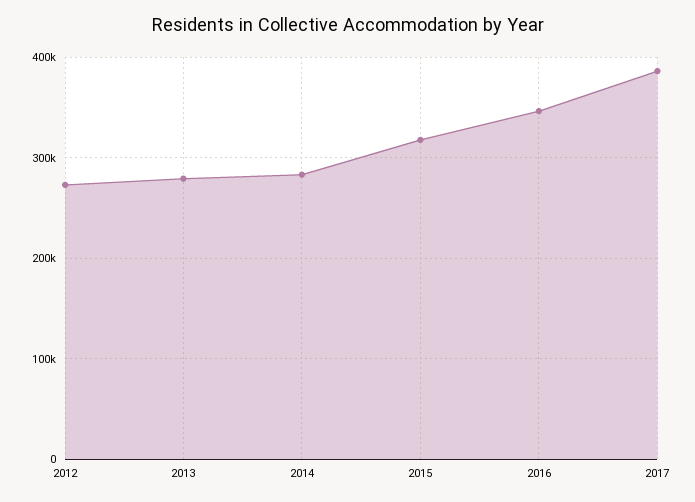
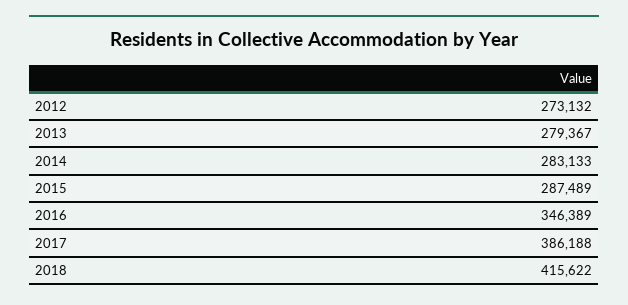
2015: 320000 -> 287489
2018: none -> 415622

